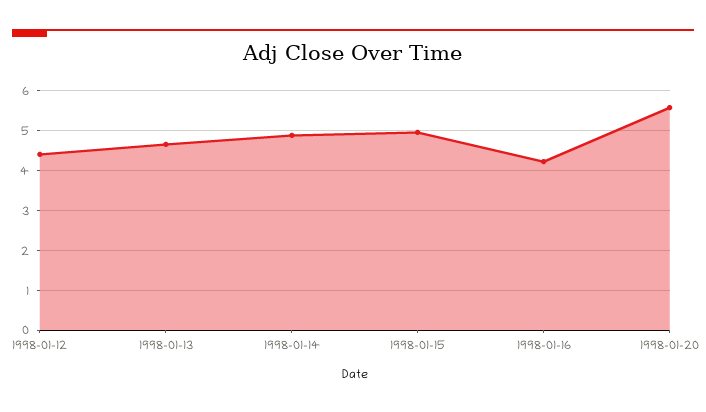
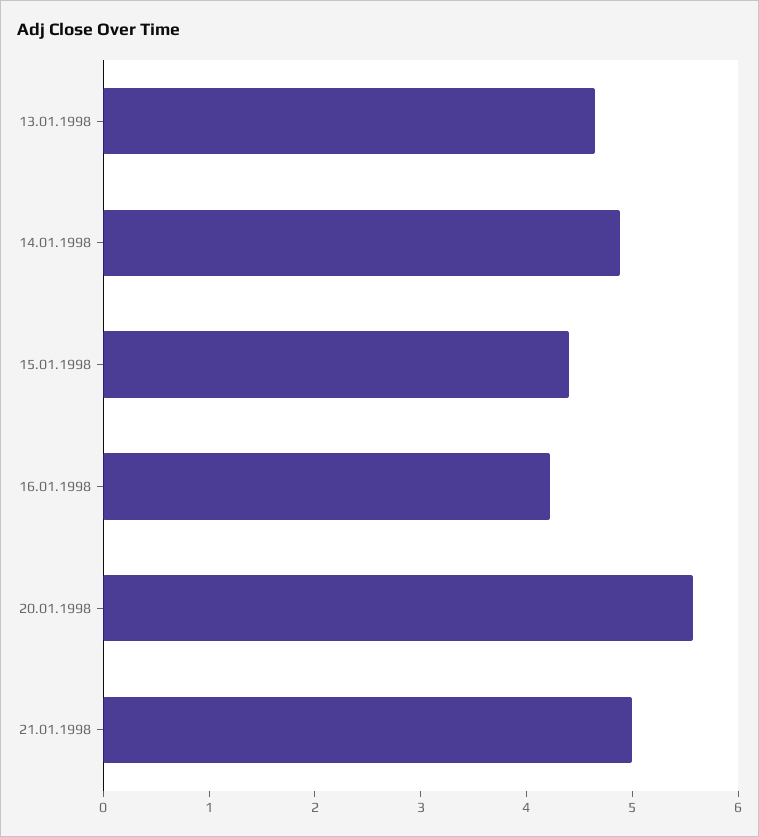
1998-01-12: 4.4 -> none
1998-01-15: 5 -> 4.4
21.01.1998: none -> 5

